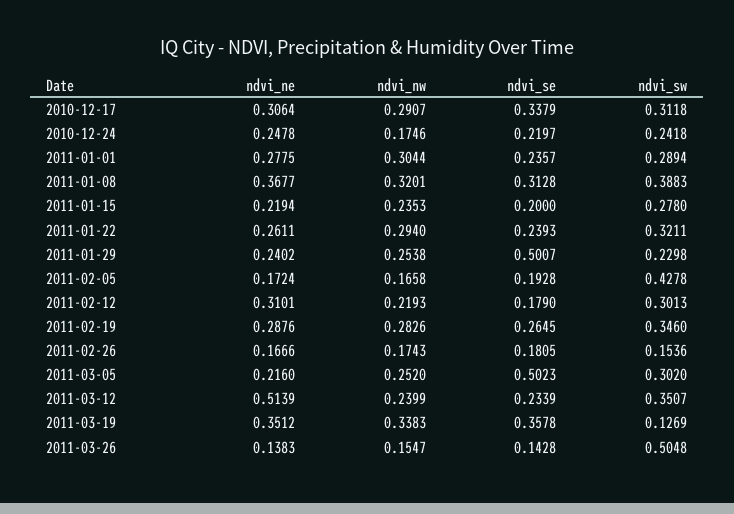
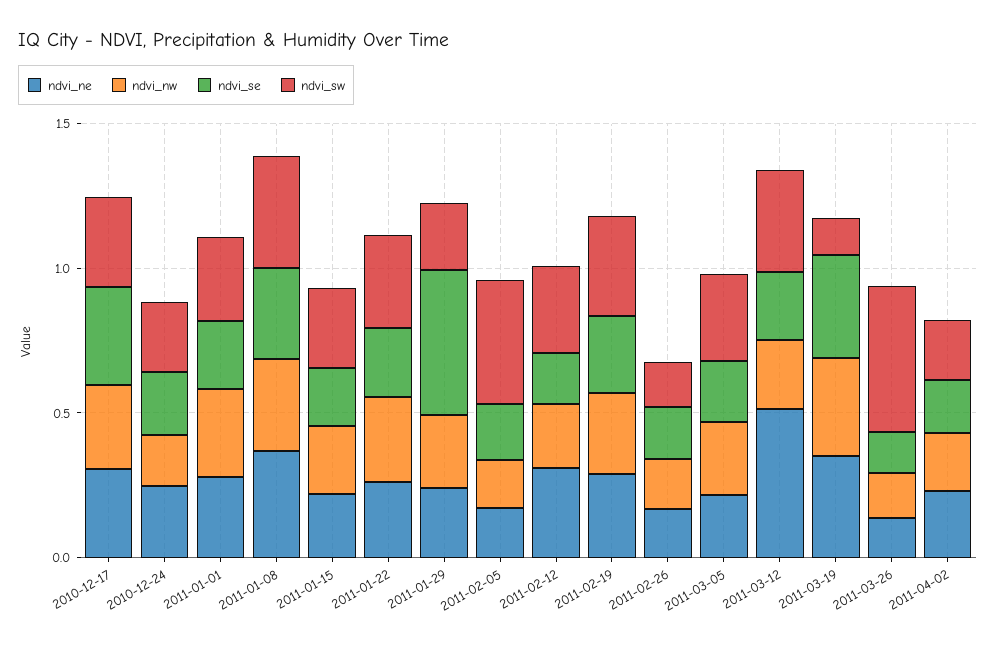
ndvi_se, 2011-03-05: 0.5023 -> 0.2
ndvi_ne, 2011-04-02: none -> 0.2
ndvi_nw, 2011-04-02: none -> 0.2
ndvi_se, 2011-04-02: none -> 0.2
ndvi_sw, 2011-04-02: none -> 0.2

